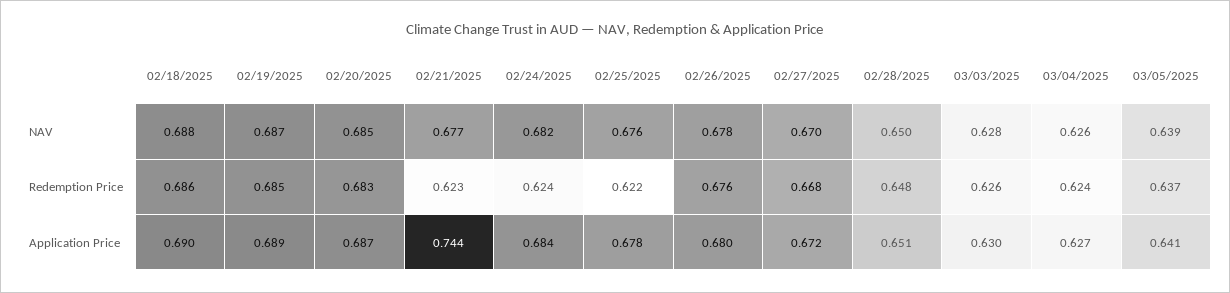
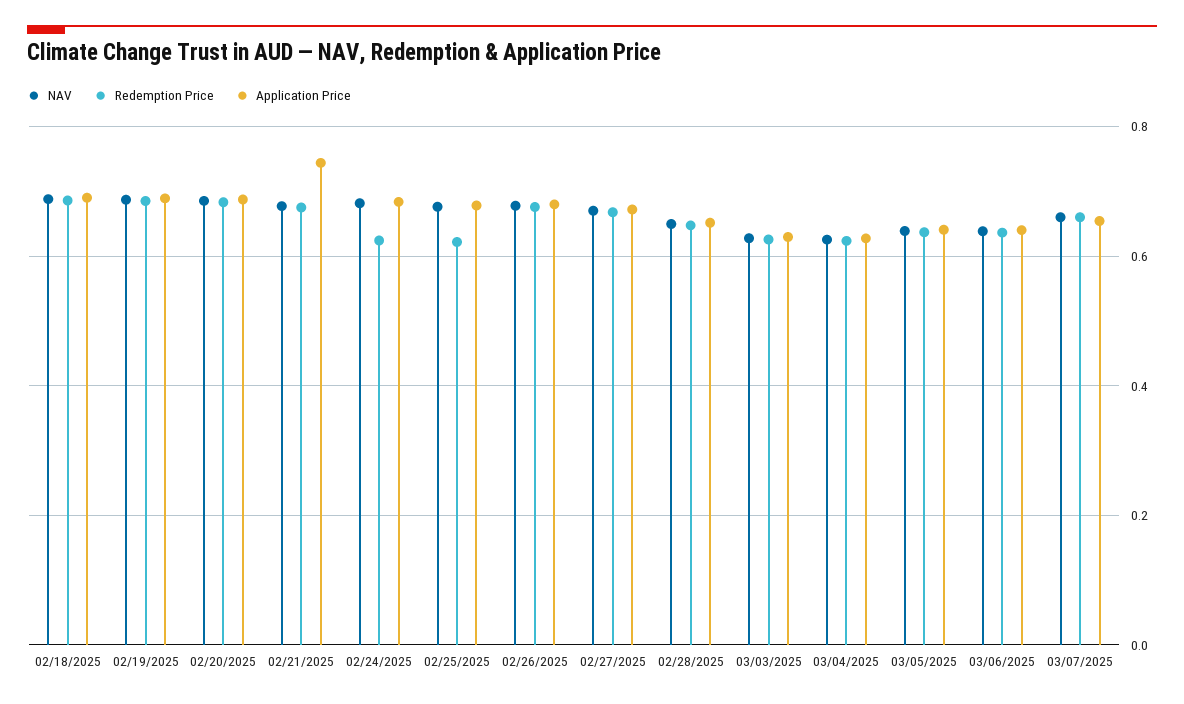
Redemption Price, 02/21/2025: 0.623 -> 0.68
NAV, 03/06/2025: none -> 0.64
Redemption Price, 03/06/2025: none -> 0.64
Application Price, 03/06/2025: none -> 0.64
NAV, 03/07/2025: none -> 0.66
Redemption Price, 03/07/2025: none -> 0.66
Application Price, 03/07/2025: none -> 0.66

